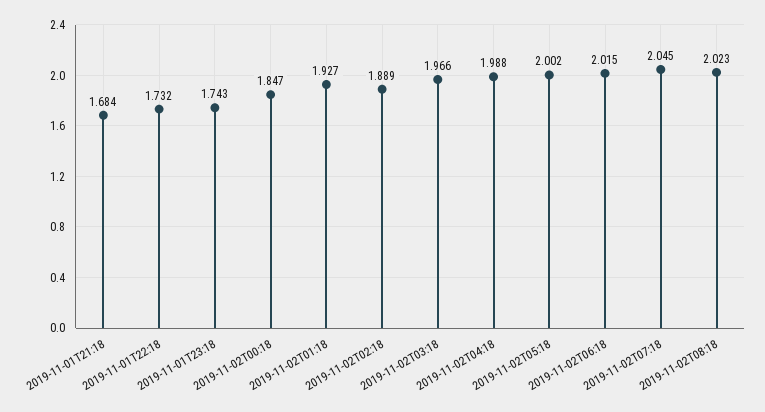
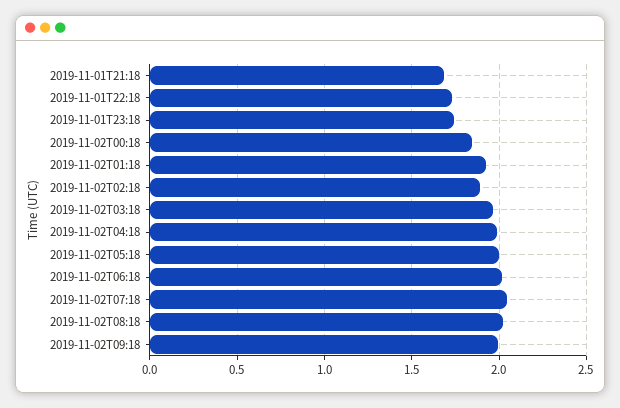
2019-11-02T09:18: none -> 2

